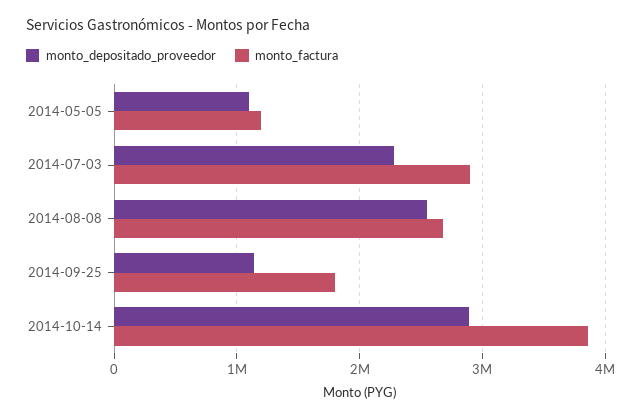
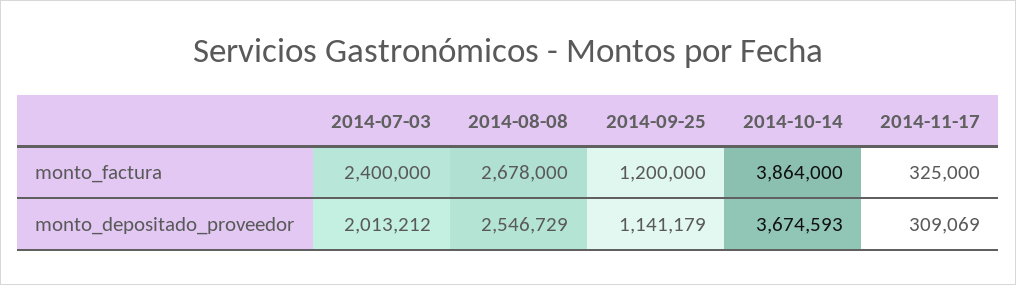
monto_depositado_proveedor, 2014-05-05: 1100000 -> none
monto_factura, 2014-05-05: 1200000 -> none
monto_depositado_proveedor, 2014-07-03: 2300000 -> 2013212
monto_factura, 2014-07-03: 2900000 -> 2400000
monto_factura, 2014-09-25: 1800000 -> 1200000
monto_depositado_proveedor, 2014-10-14: 2900000 -> 3674593
monto_factura, 2014-11-17: none -> 325000
monto_depositado_proveedor, 2014-11-17: none -> 309069

